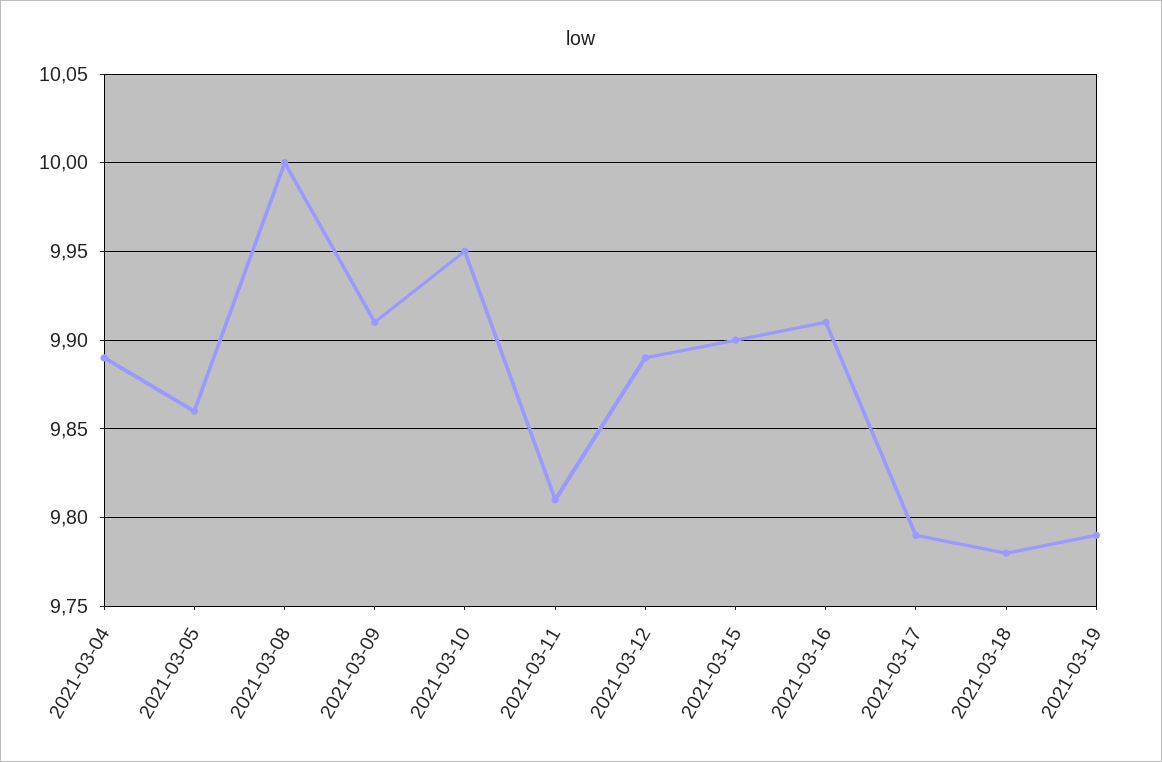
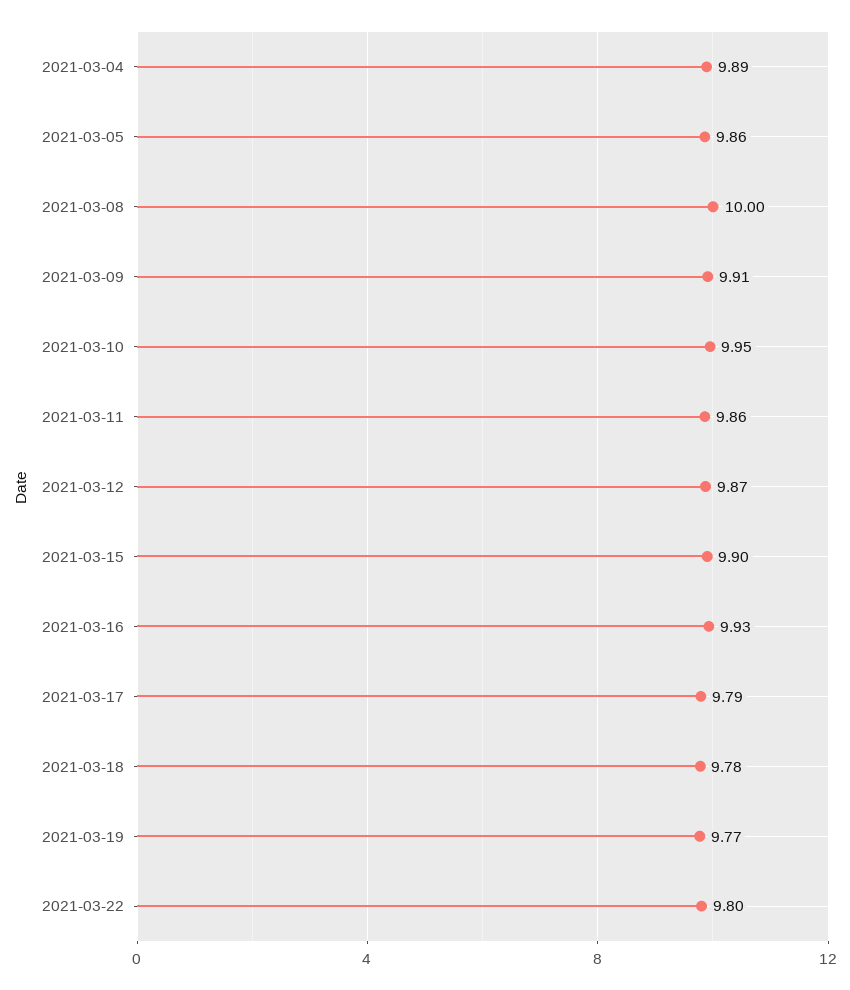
2021-03-11: 9.81 -> 9.86
2021-03-12: 9.89 -> 9.87
2021-03-16: 9.91 -> 9.93
2021-03-19: 9.79 -> 9.77
2021-03-22: none -> 9.8

